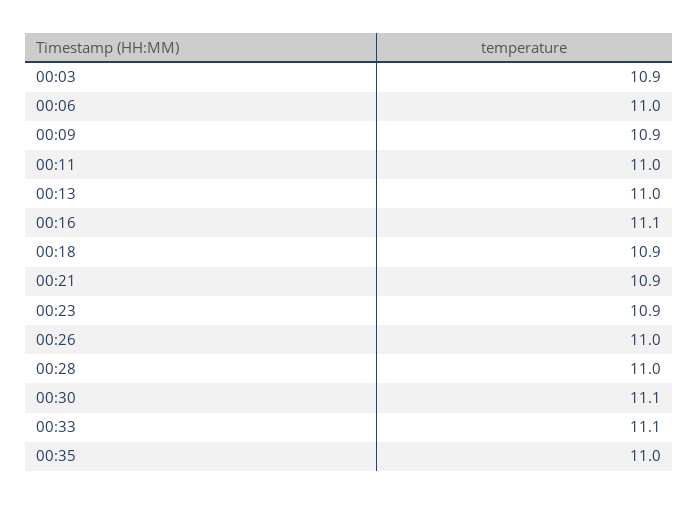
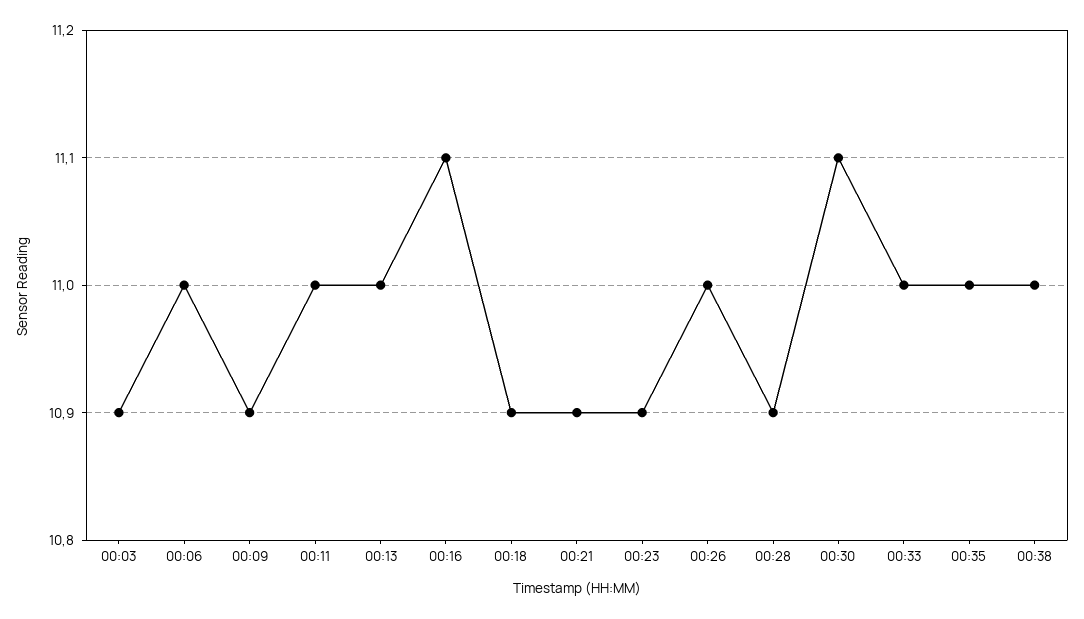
00:28: 11 -> 10.9
00:33: 11.1 -> 11
00:38: none -> 11

